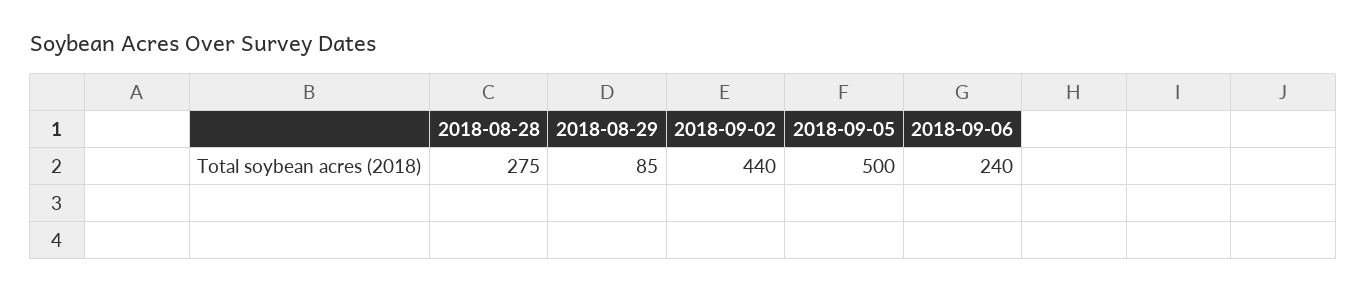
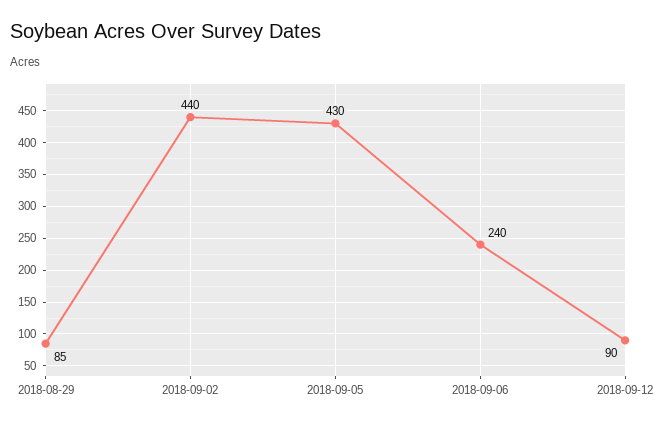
2018-08-28: 275 -> none
2018-09-05: 500 -> 430
2018-09-12: none -> 90

